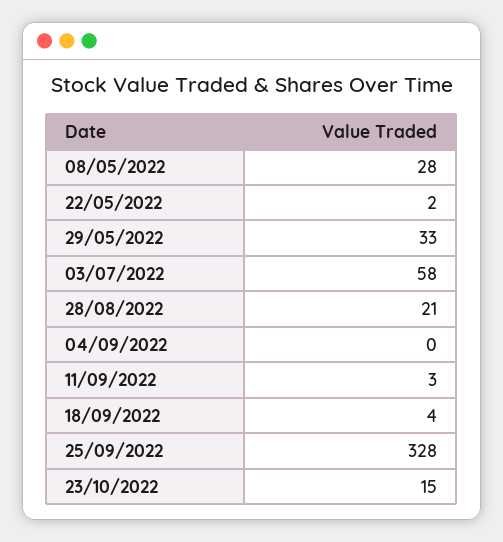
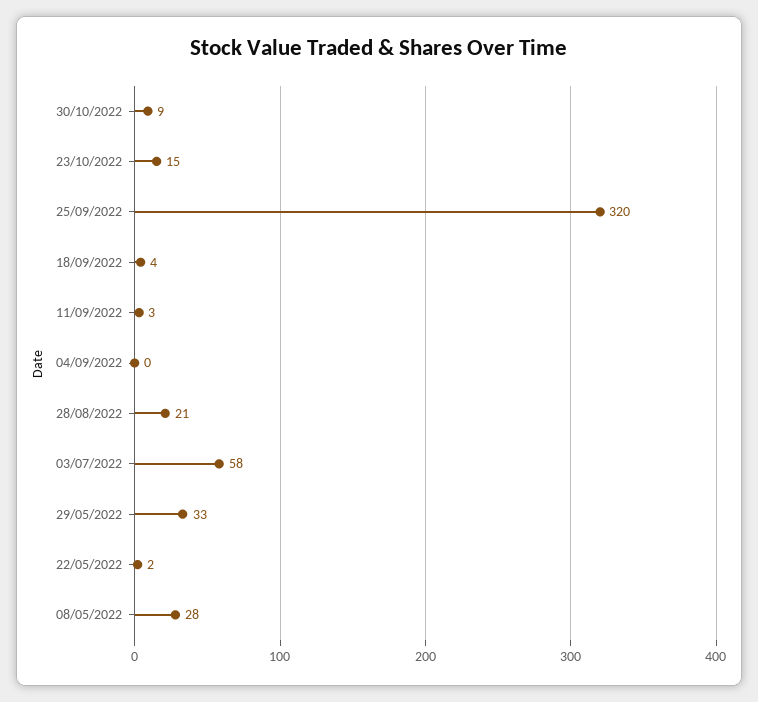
25/09/2022: 328 -> 320
30/10/2022: none -> 9

